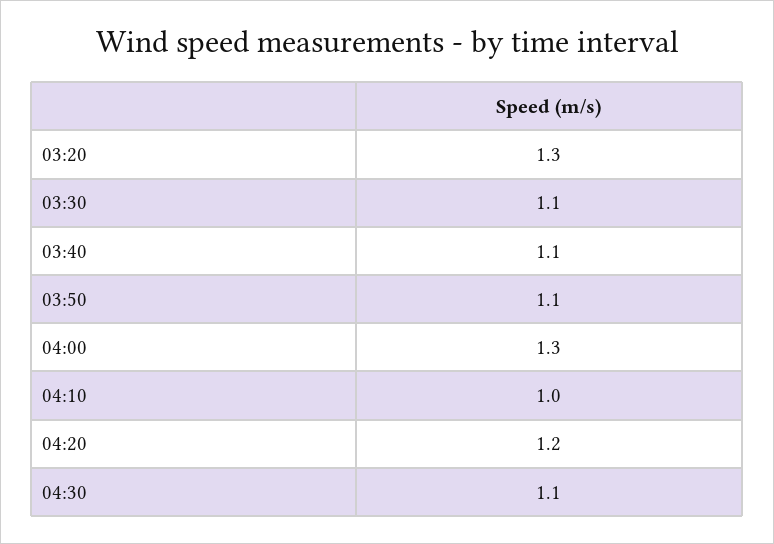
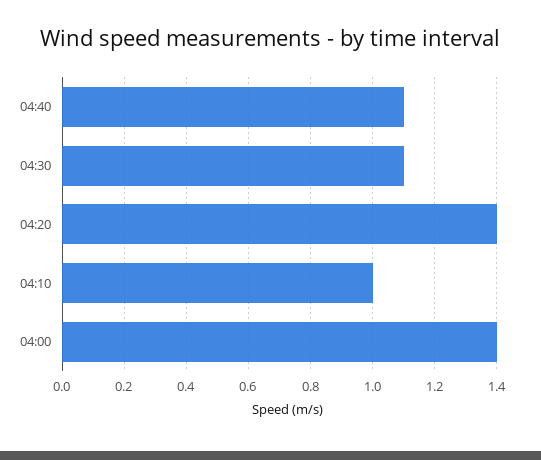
03:20: 1.3 -> none
03:30: 1.1 -> none
03:40: 1.1 -> none
03:50: 1.1 -> none
04:00: 1.3 -> 1.4
04:20: 1.2 -> 1.4
04:40: none -> 1.1

